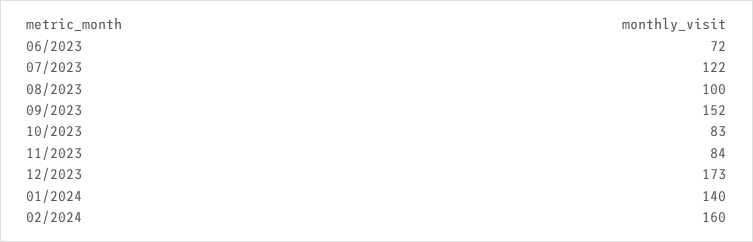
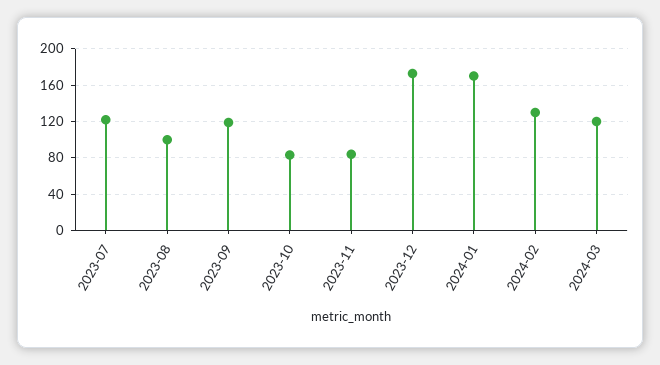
06/2023: 72 -> none
09/2023: 152 -> 120
01/2024: 140 -> 170
02/2024: 160 -> 130
2024-03: none -> 120

